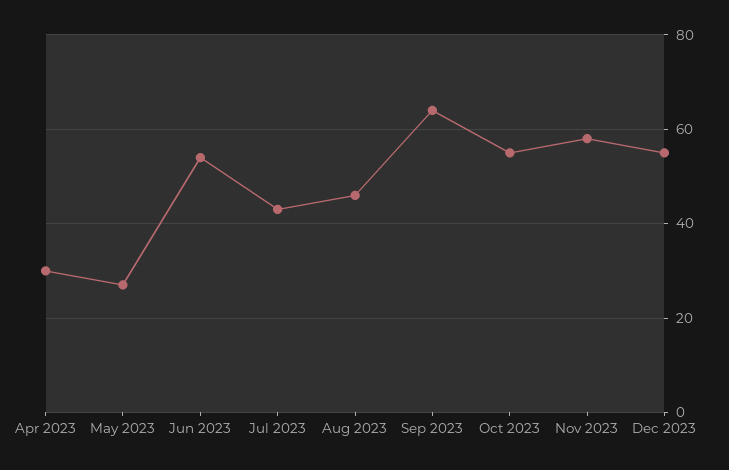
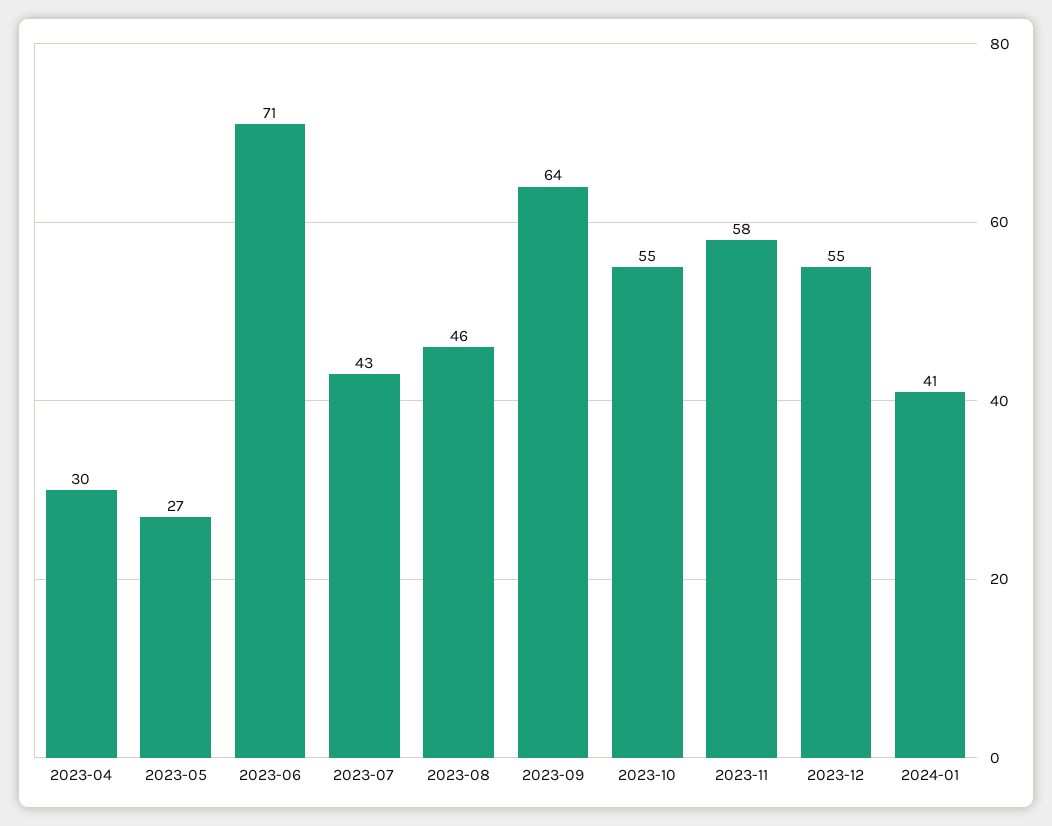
Jun 2023: 55 -> 71
2024-01: none -> 41

